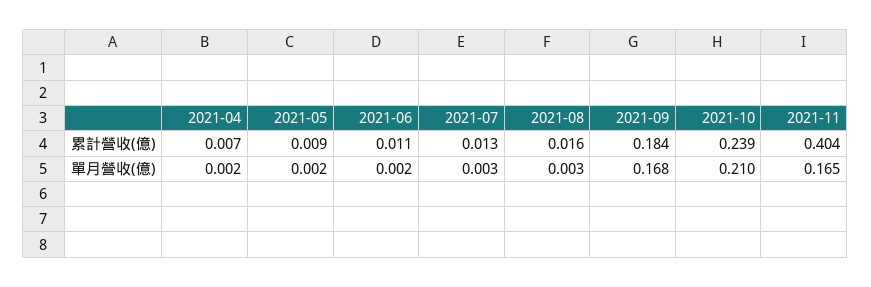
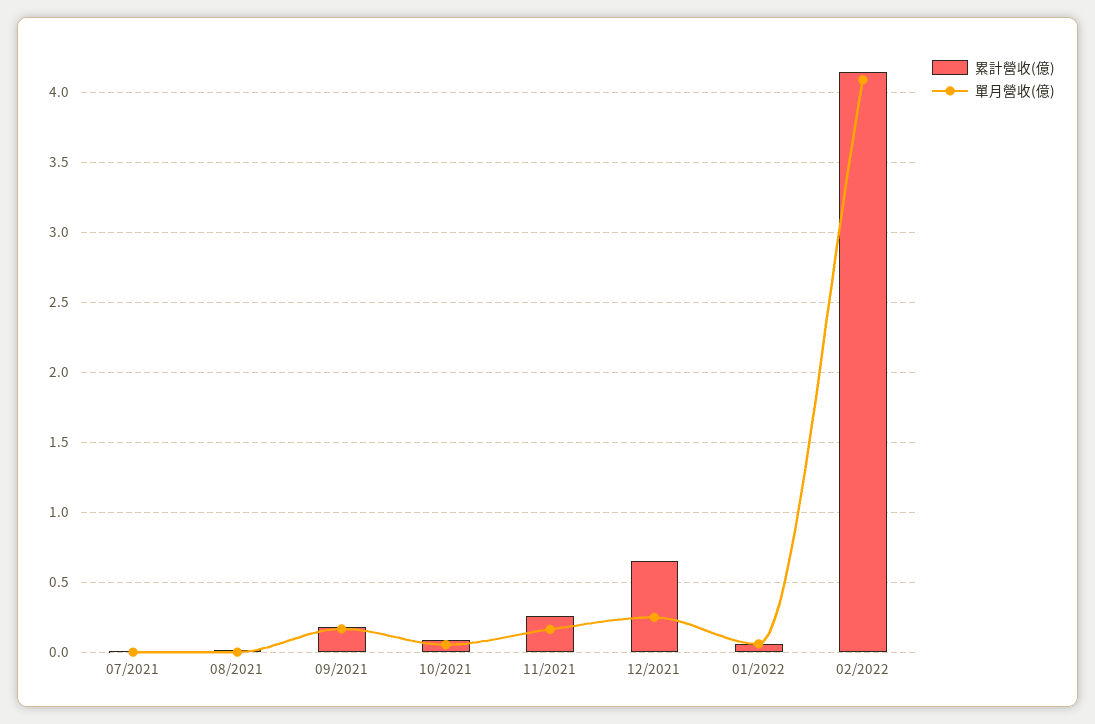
累計營收(億), 2021-04: 0.007 -> none
累計營收(億), 2021-05: 0.009 -> none
累計營收(億), 2021-06: 0.011 -> none
累計營收(億), 2021-10: 0.239 -> 0.1
累計營收(億), 2021-11: 0.404 -> 0.25
單月營收(億), 2021-04: 0.002 -> none
單月營收(億), 2021-05: 0.002 -> none
單月營收(億), 2021-06: 0.002 -> none
單月營收(億), 2021-10: 0.21 -> 0.05
累計營收(億), 12/2021: none -> 0.65
單月營收(億), 12/2021: none -> 0.25
累計營收(億), 01/2022: none -> 0.05
單月營收(億), 01/2022: none -> 0.05
累計營收(億), 02/2022: none -> 4.15
單月營收(億), 02/2022: none -> 4.1

